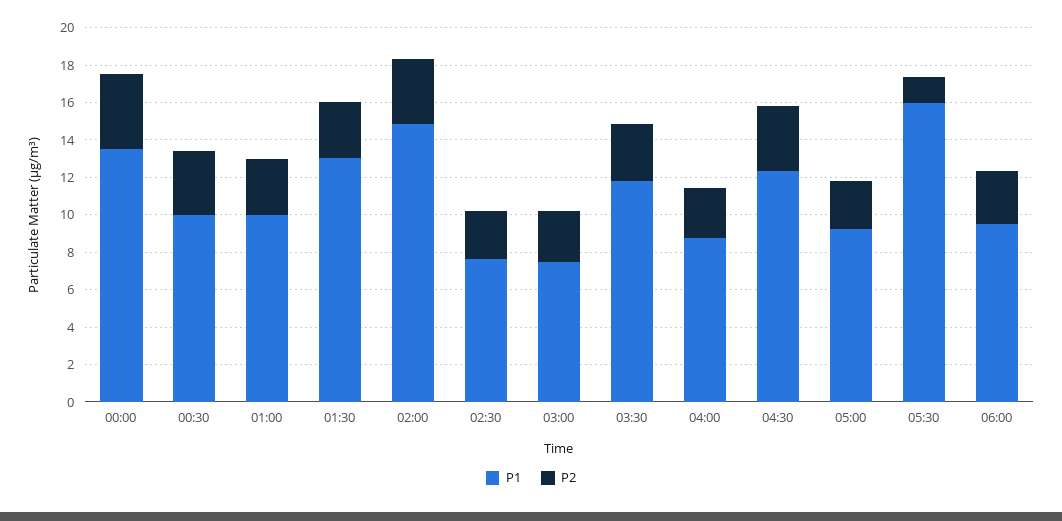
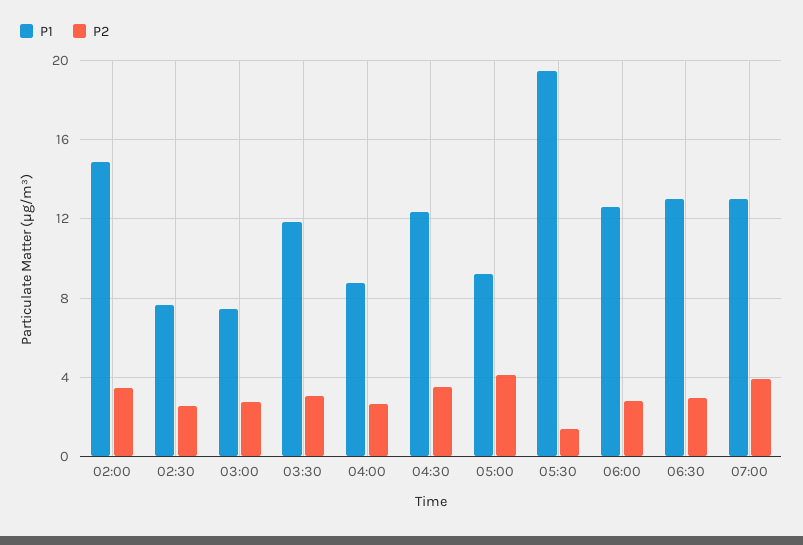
P1, 00:00: 13.5 -> none
P2, 00:00: 4 -> none
P1, 00:30: 10 -> none
P2, 00:30: 3.5 -> none
P1, 01:00: 10 -> none
P2, 01:00: 3 -> none
P1, 01:30: 13 -> none
P2, 01:30: 3 -> none
P2, 05:00: 2.5 -> 4
P1, 05:30: 16 -> 19.5
P1, 06:00: 9.5 -> 12.5
P1, 06:30: none -> 13
P2, 06:30: none -> 3
P1, 07:00: none -> 13
P2, 07:00: none -> 4

